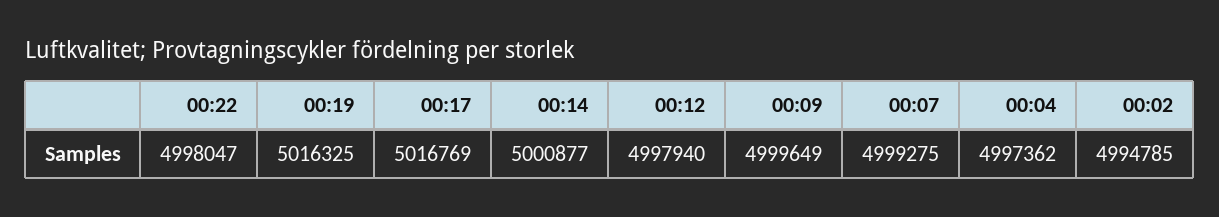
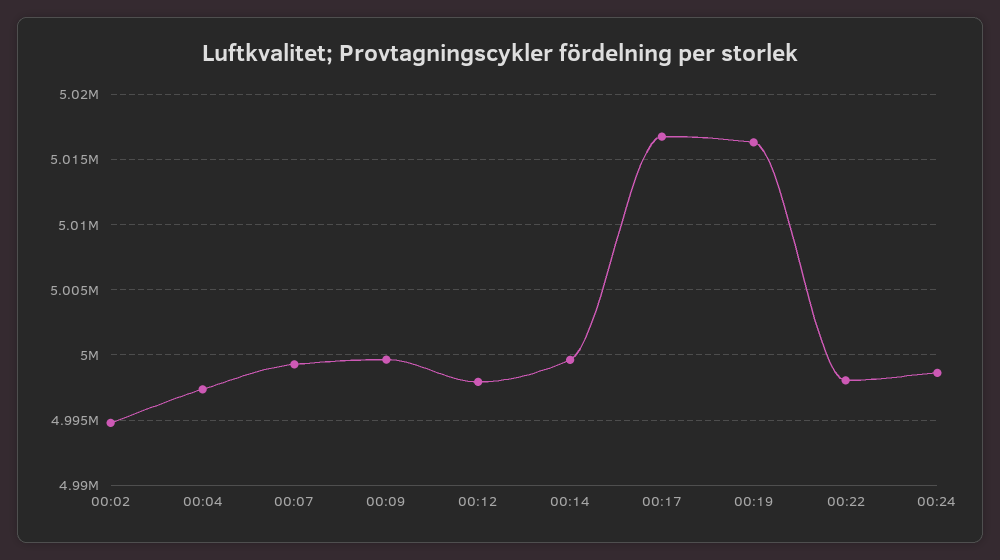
00:14: 5000877 -> 4999500
00:24: none -> 4998500

